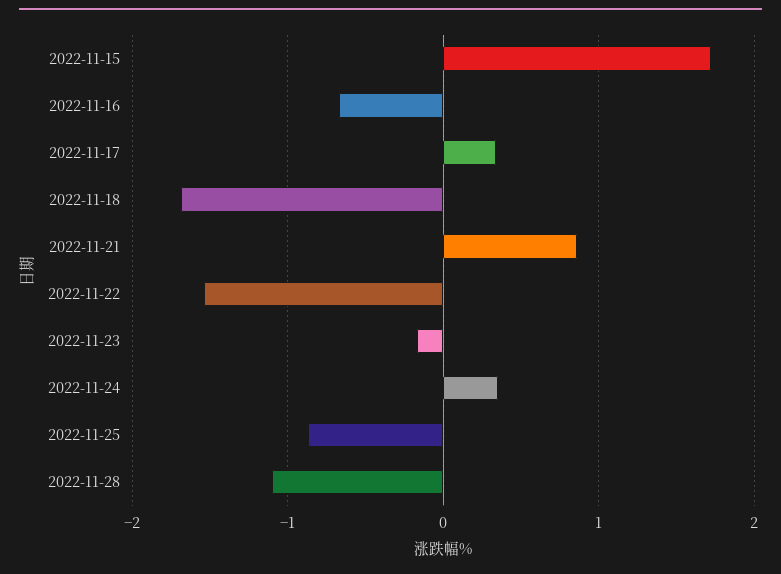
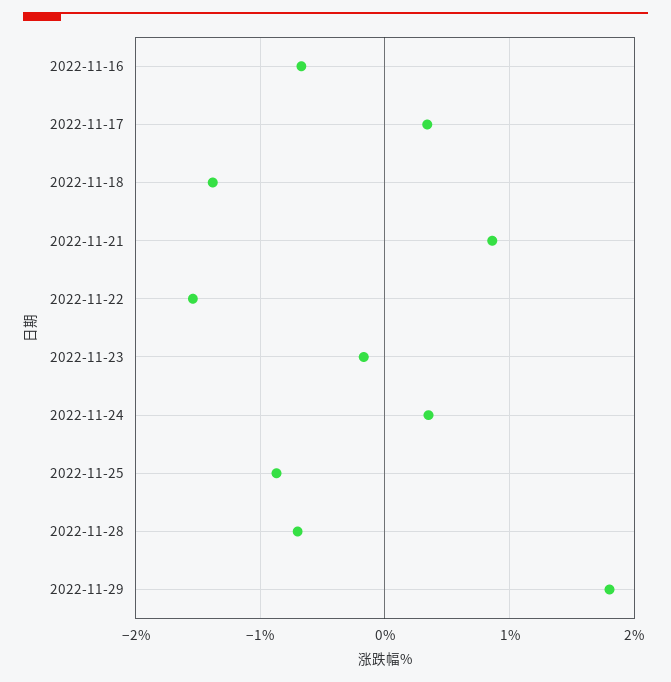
2022-11-15: 1.7 -> none
2022-11-18: -1.7 -> -1.4
2022-11-28: -1.1 -> -0.7
2022-11-29: none -> 1.8

